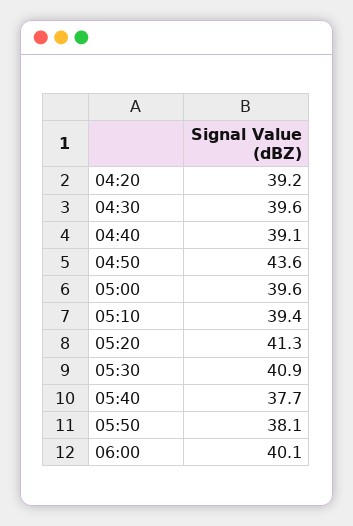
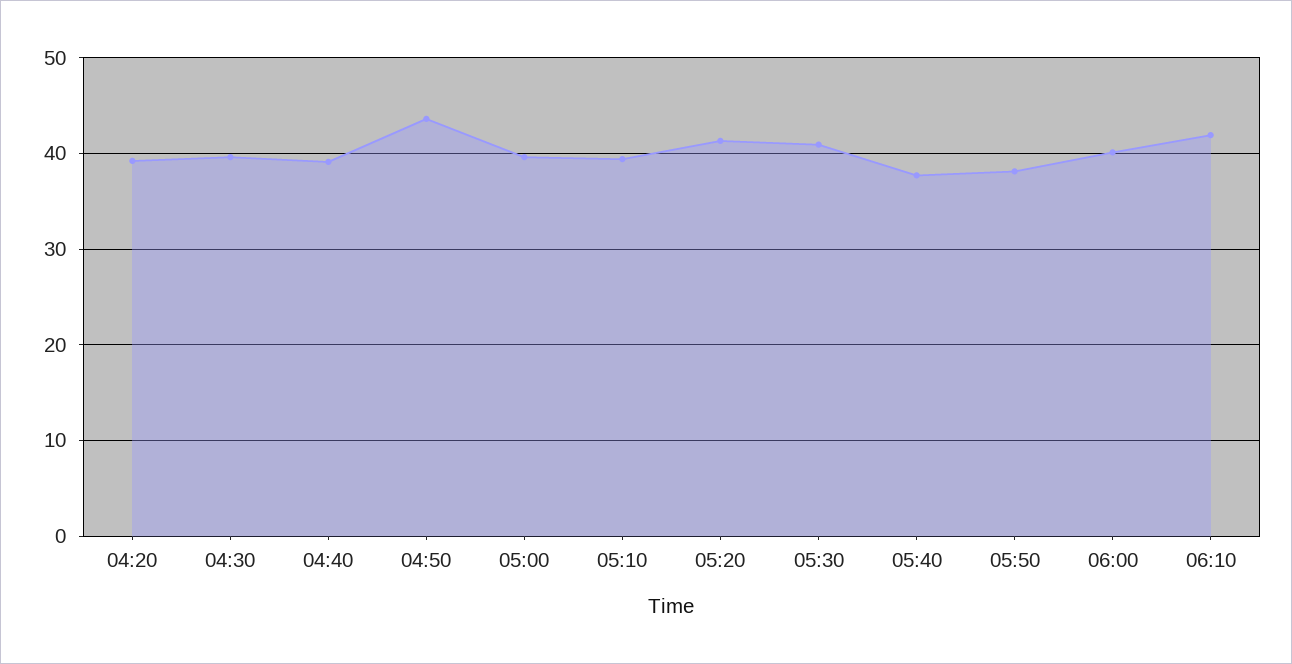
06:10: none -> 42

